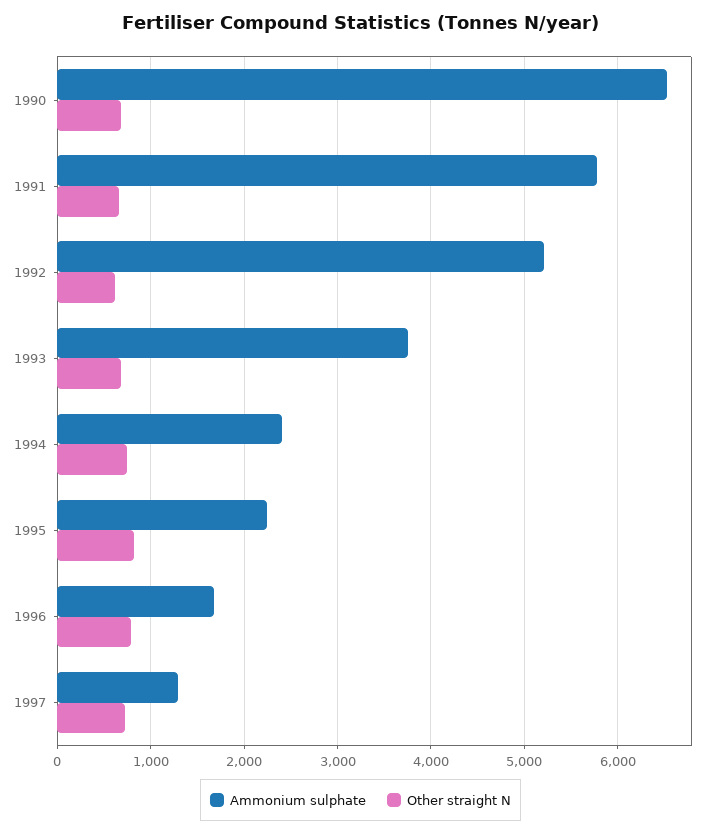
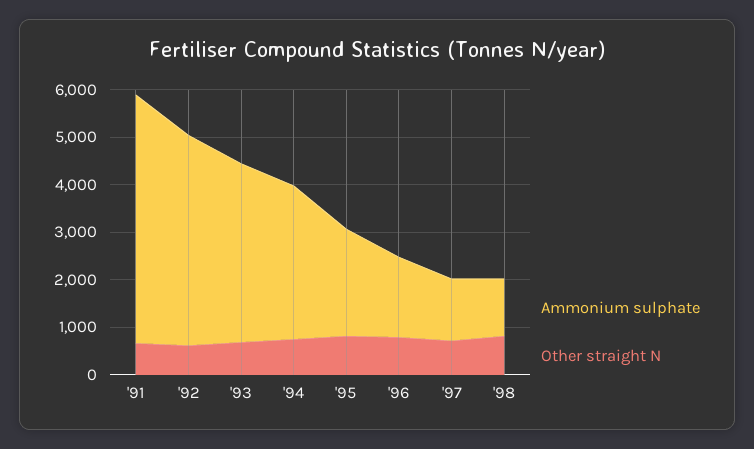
Ammonium sulphate, 1990: 6500 -> none
Other straight N, 1990: 700 -> none
Ammonium sulphate, 1991: 5800 -> 5200
Ammonium sulphate, 1992: 5200 -> 4400
Ammonium sulphate, 1994: 2400 -> 3200
Ammonium sulphate, '98: none -> 1200
Other straight N, '98: none -> 800

